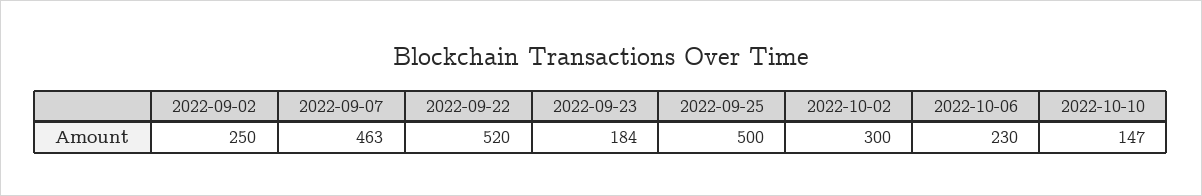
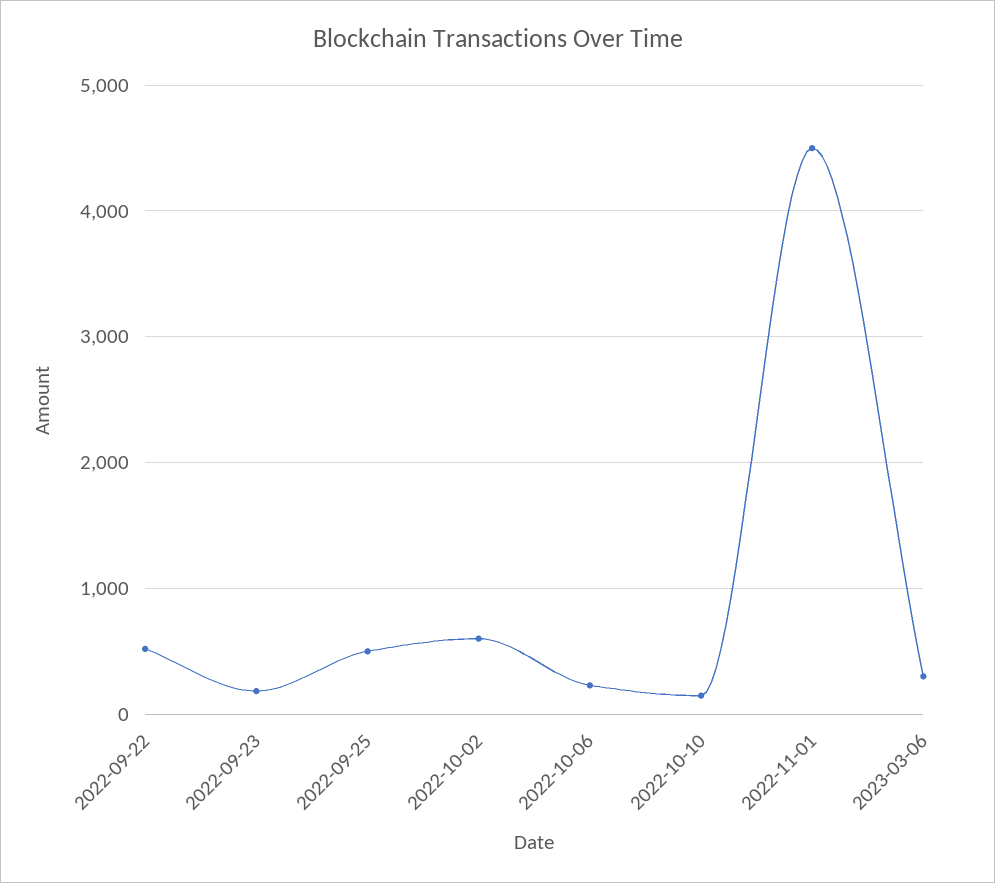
2022-09-02: 250 -> none
2022-09-07: 463 -> none
2022-10-02: 300 -> 600
2022-11-01: none -> 4500
2023-03-06: none -> 300

